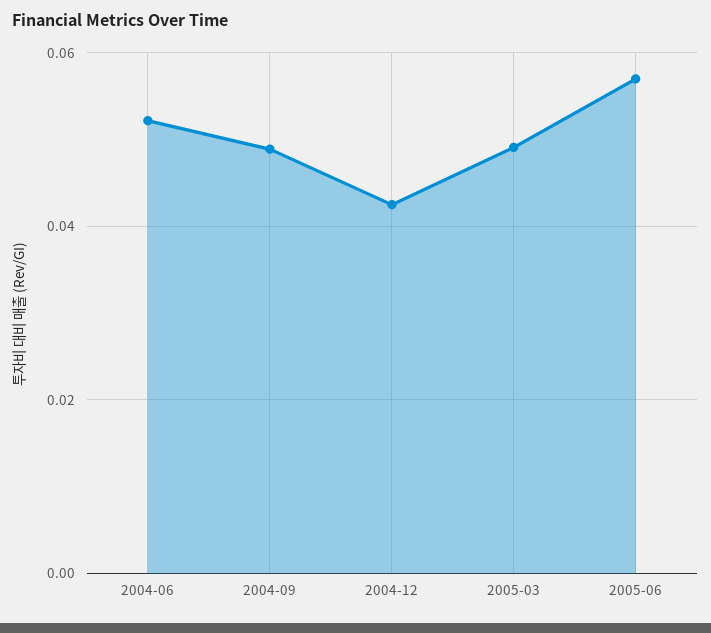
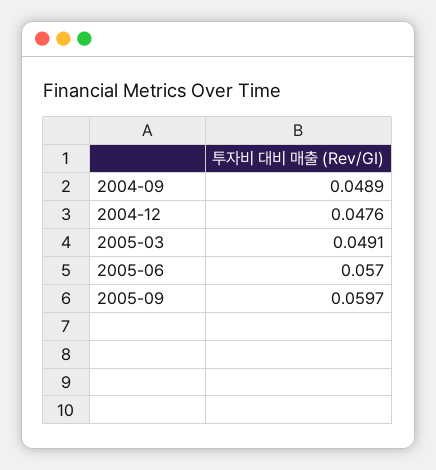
2004-06: 0.052 -> none
2004-12: 0.042 -> 0.0476
2005-09: none -> 0.0597

